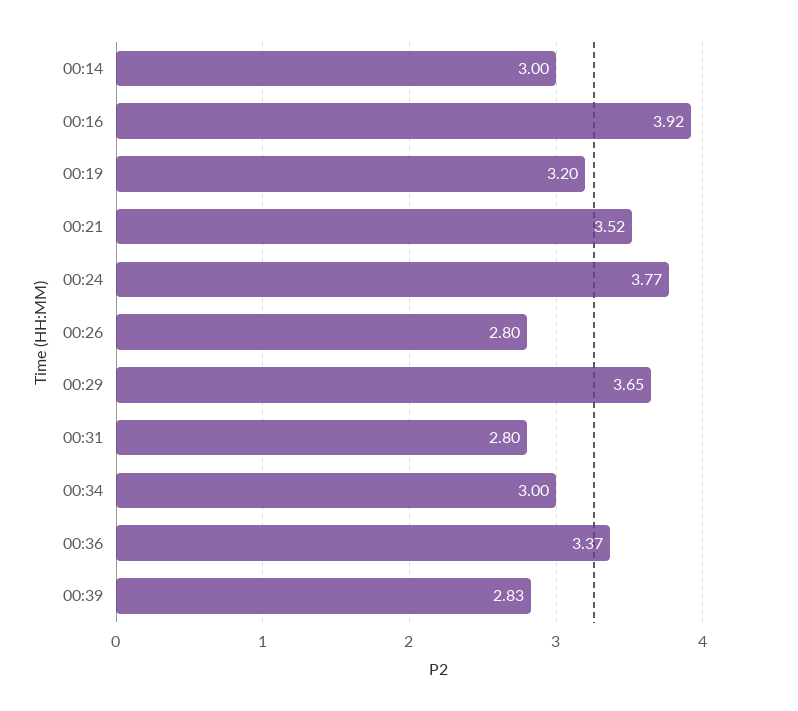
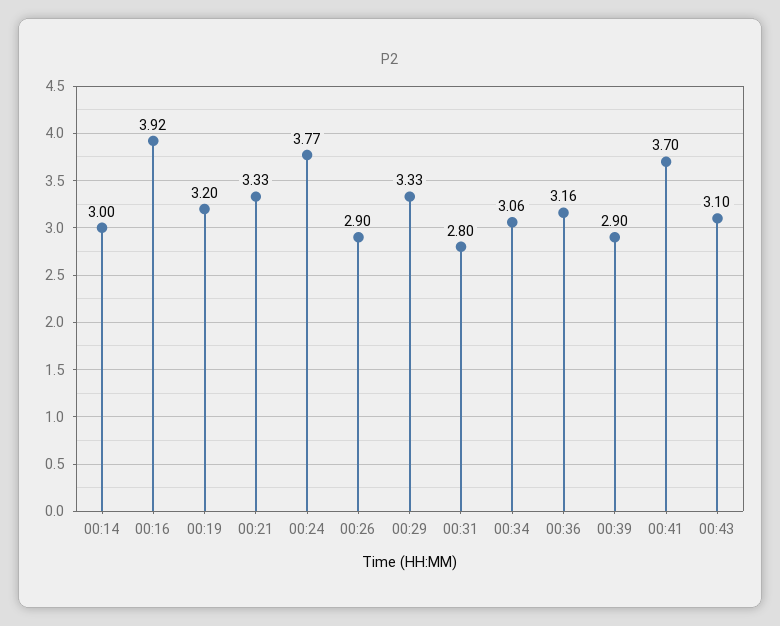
00:21: 3.52 -> 3.33
00:26: 2.8 -> 2.9
00:29: 3.65 -> 3.33
00:34: 3 -> 3.06
00:36: 3.37 -> 3.16
00:39: 2.83 -> 2.9
00:41: none -> 3.7
00:43: none -> 3.1

